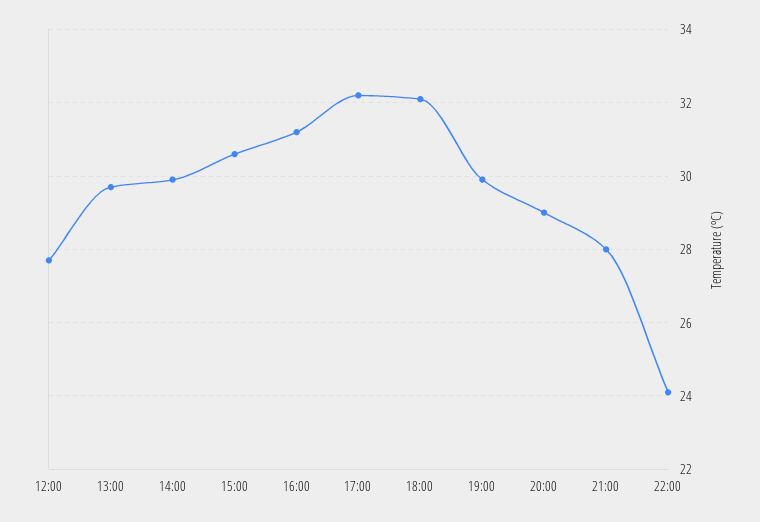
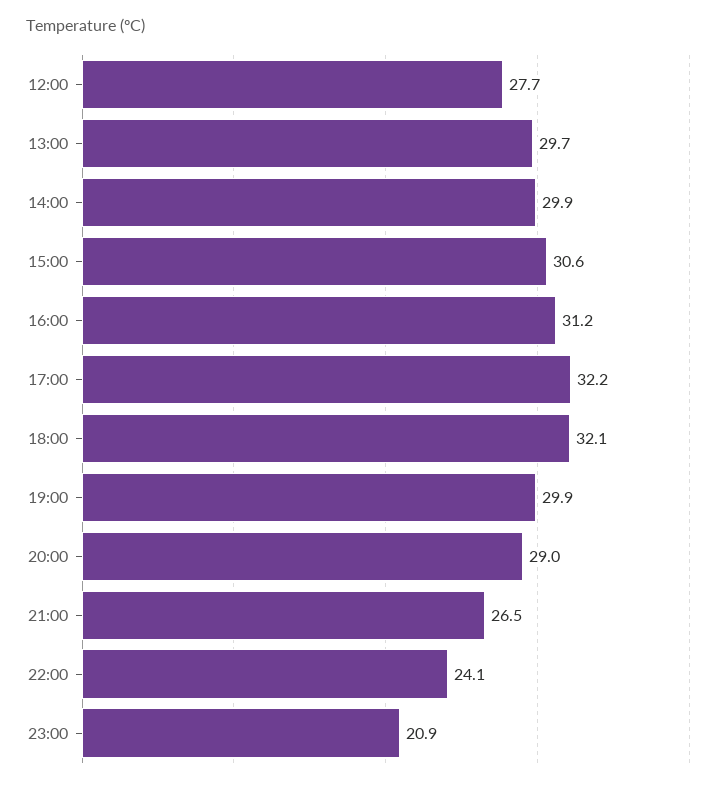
21:00: 28 -> 26.5
23:00: none -> 20.9

